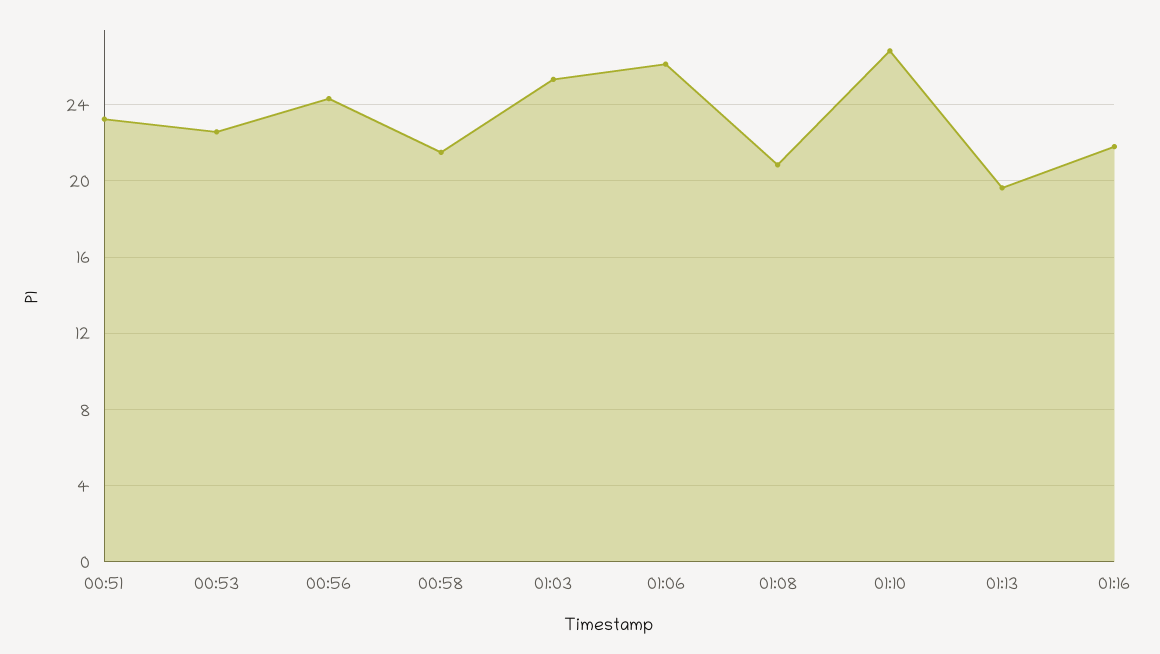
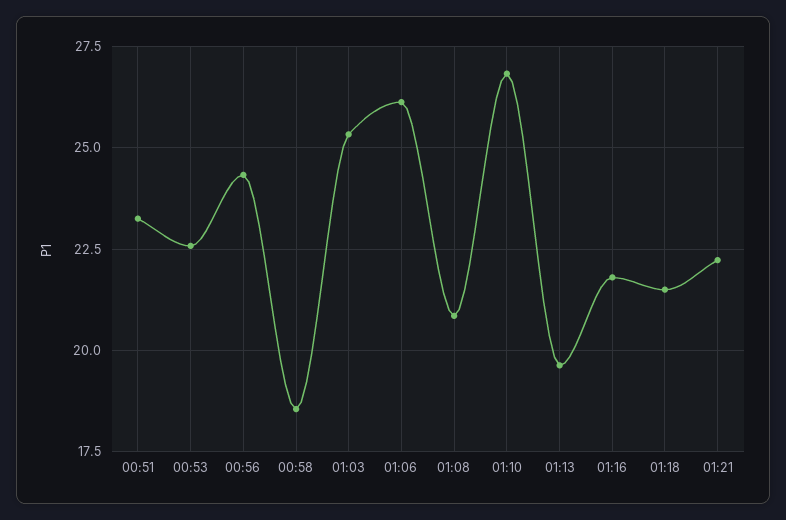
00:58: 21.5 -> 18.5
01:18: none -> 21.5
01:21: none -> 22.25

